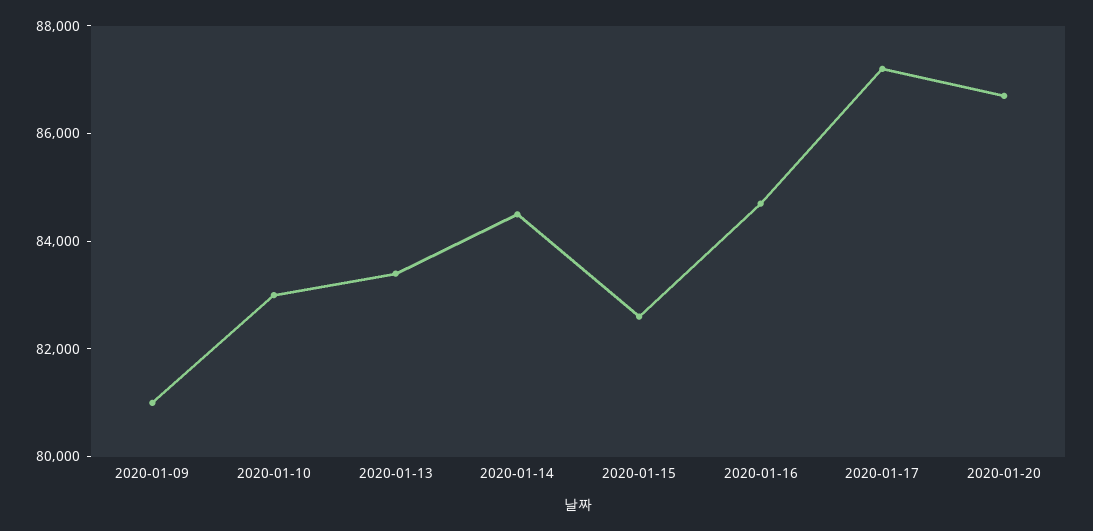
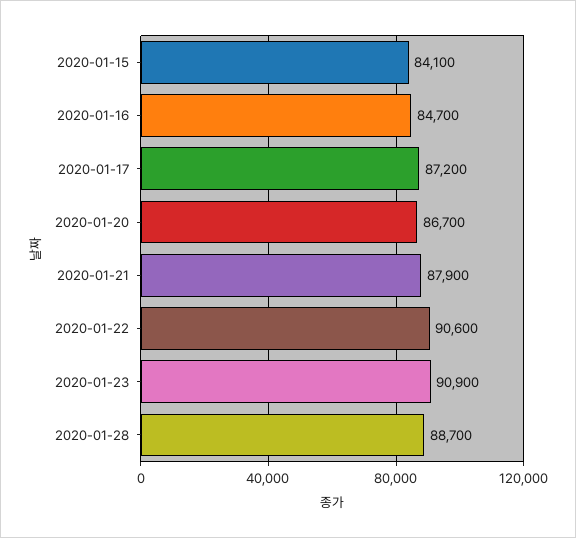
2020-01-09: 81000 -> none
2020-01-10: 83000 -> none
2020-01-13: 83500 -> none
2020-01-14: 84500 -> none
2020-01-15: 82500 -> 84100
2020-01-21: none -> 87900
2020-01-22: none -> 90600
2020-01-23: none -> 90900
2020-01-28: none -> 88700

